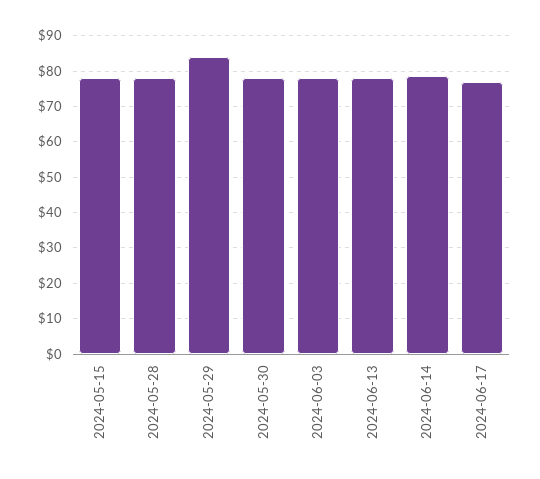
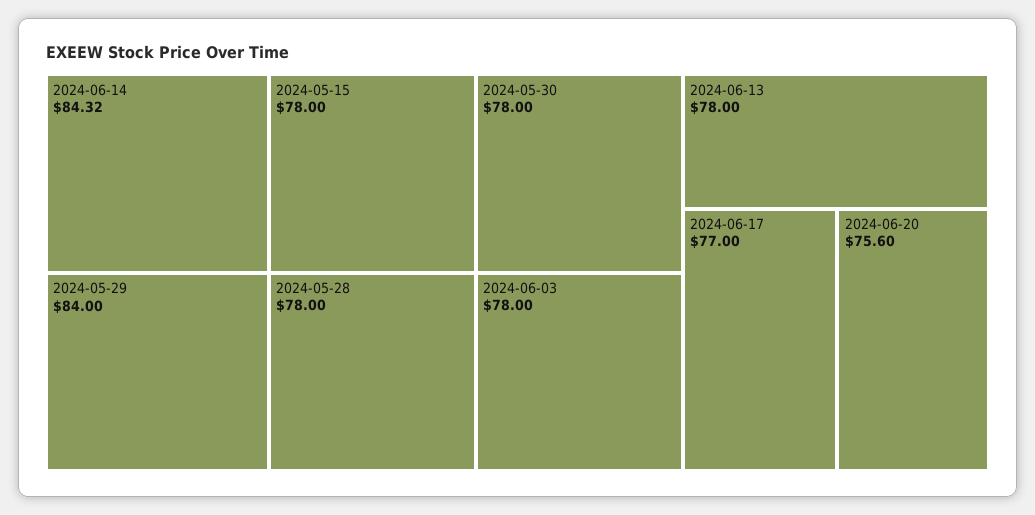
2024-06-14: 78 -> 84.32
2024-06-20: none -> 75.6

